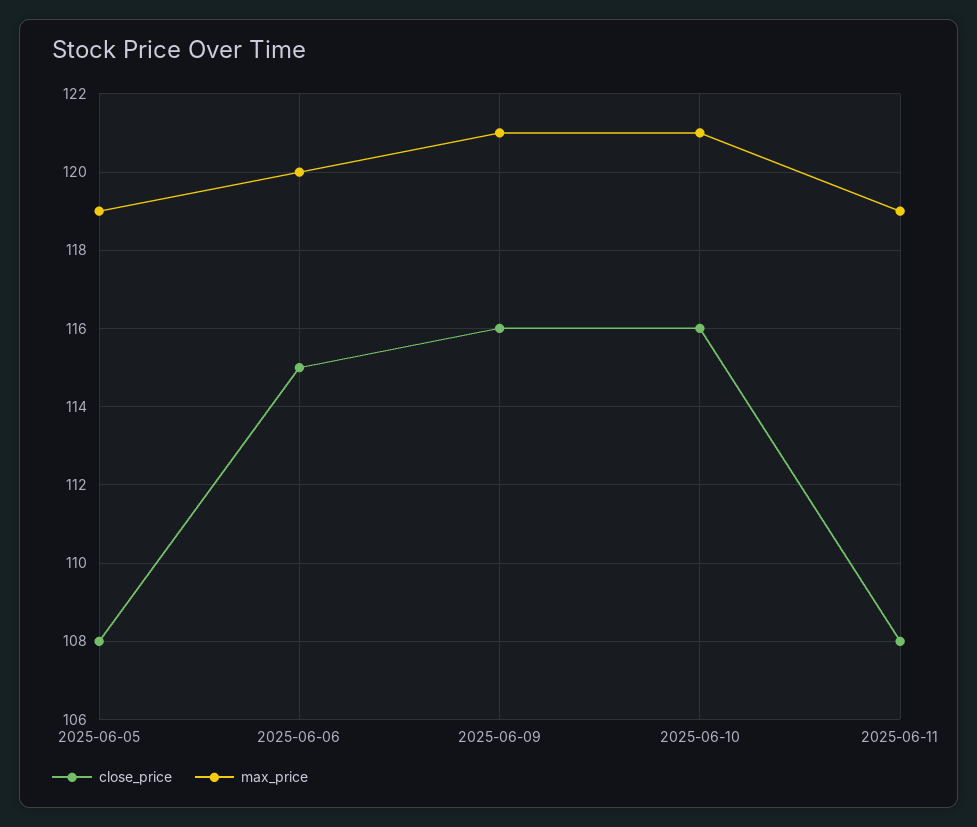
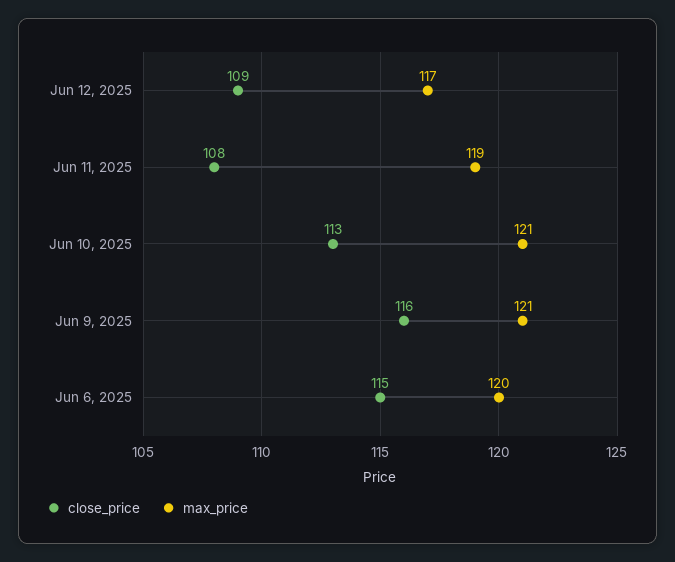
close_price, 2025-06-05: 108 -> none
max_price, 2025-06-05: 119 -> none
close_price, 2025-06-10: 116 -> 113
close_price, Jun 12, 2025: none -> 109
max_price, Jun 12, 2025: none -> 117

